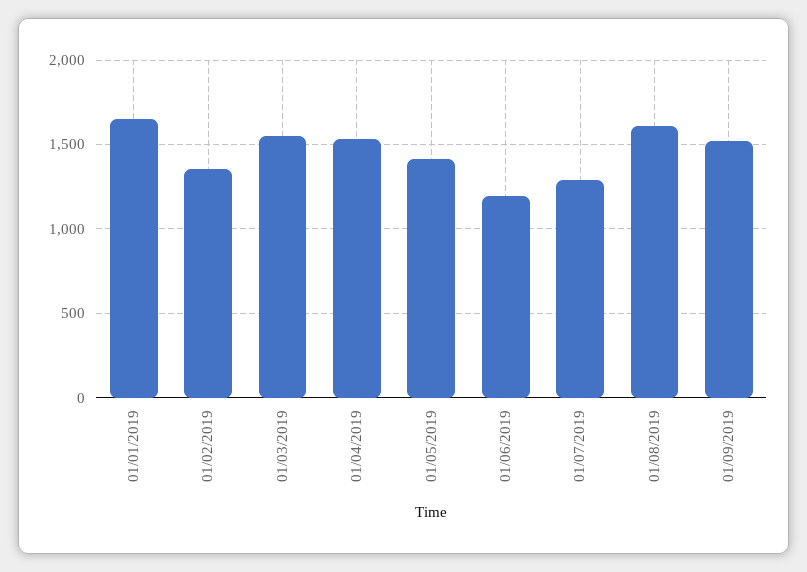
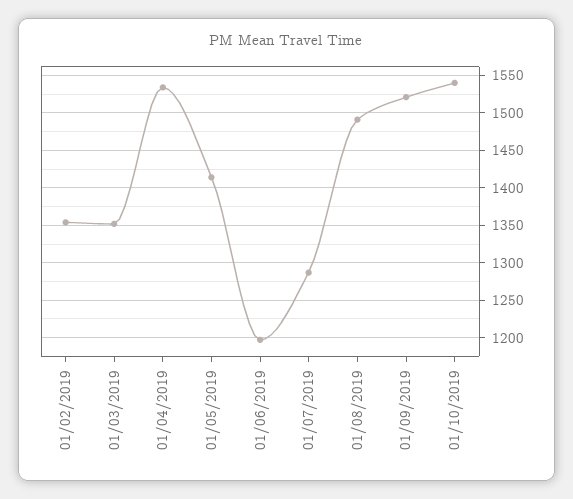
01/01/2019: 1650 -> none
01/03/2019: 1550 -> 1350
01/08/2019: 1600 -> 1490
01/10/2019: none -> 1540

